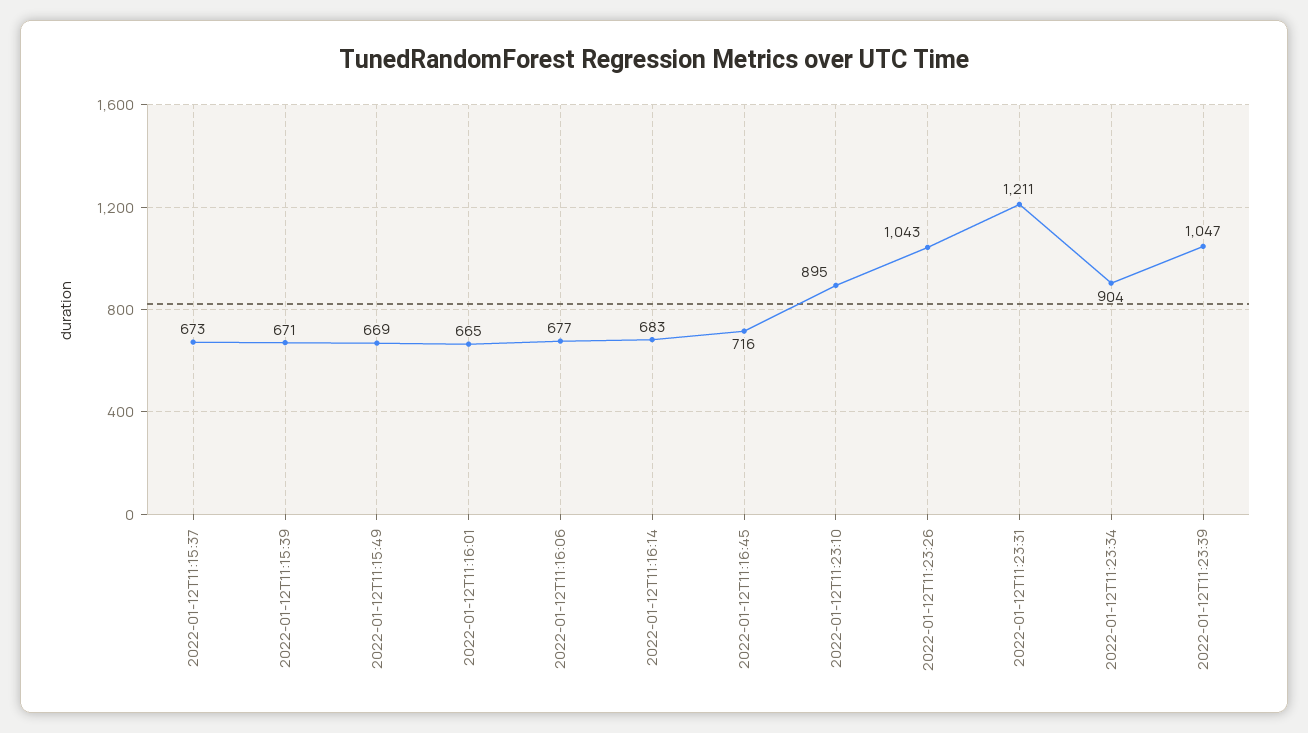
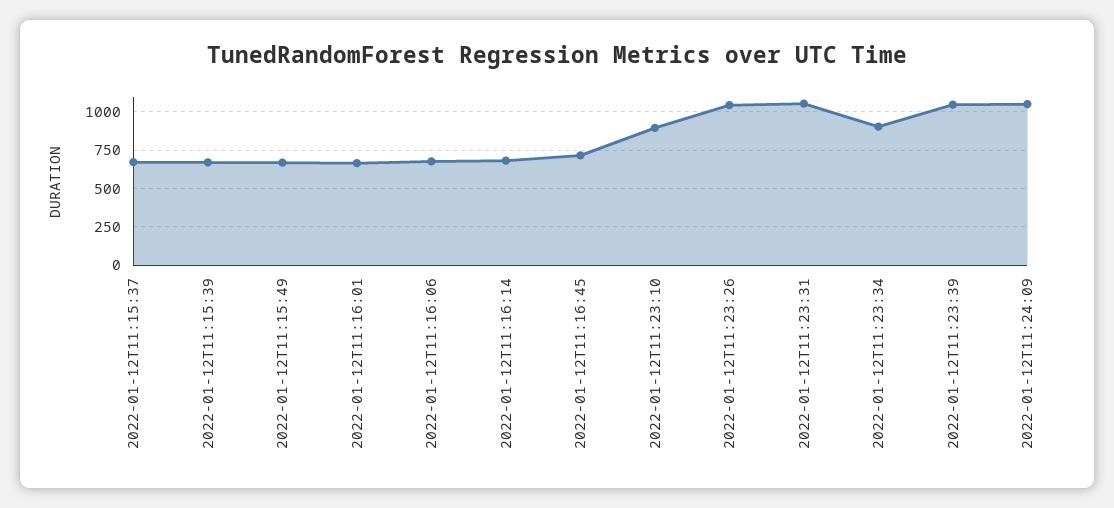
2022-01-12T11:23:31: 1211 -> 1050
2022-01-12T11:24:09: none -> 1050

